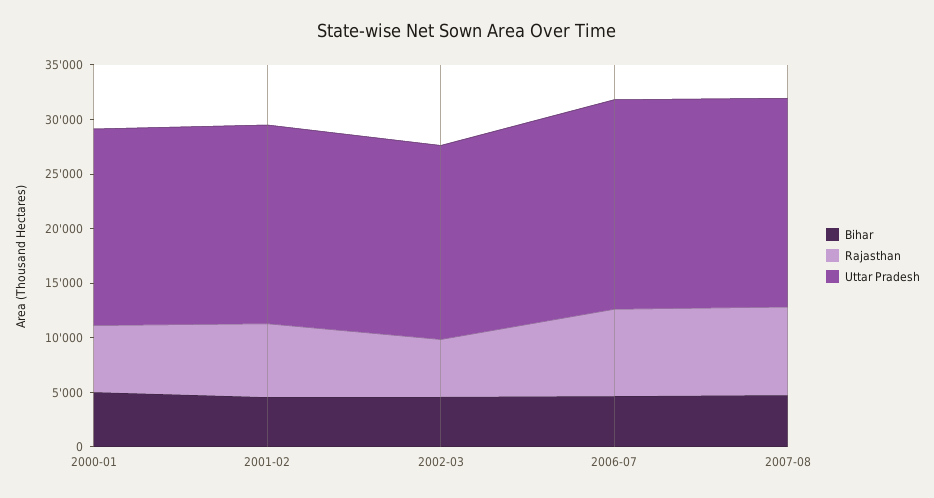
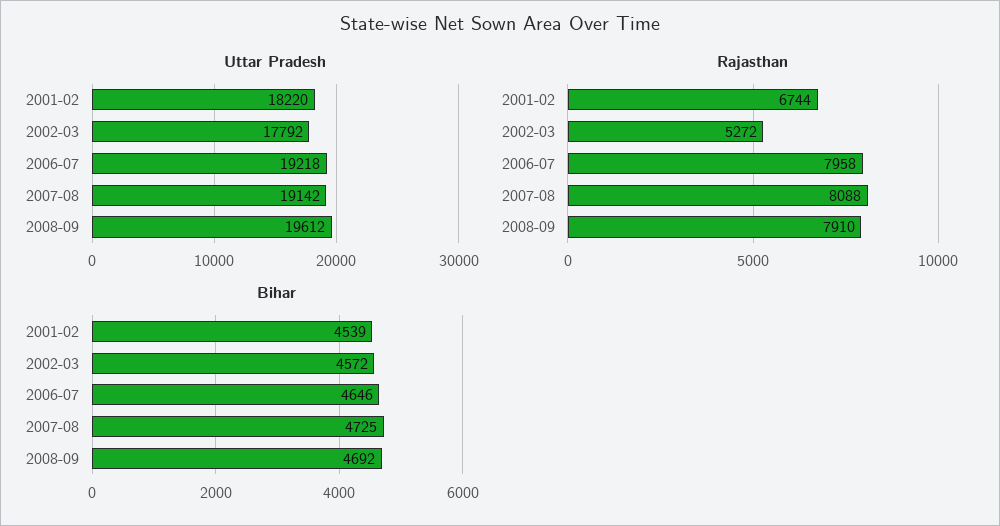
Bihar, 2000-01: 5000 -> none
Rajasthan, 2000-01: 6000 -> none
Uttar Pradesh, 2000-01: 18000 -> none
Uttar Pradesh, 2008-09: none -> 19612
Rajasthan, 2008-09: none -> 7910
Bihar, 2008-09: none -> 4692

